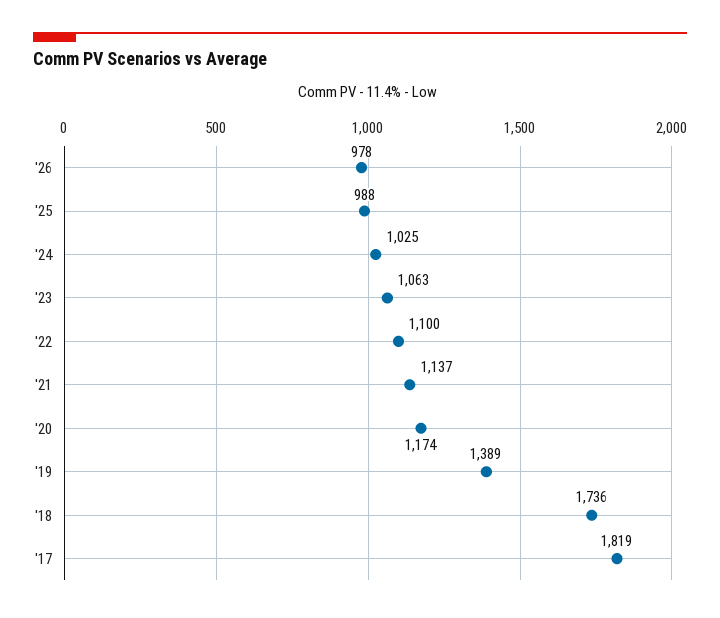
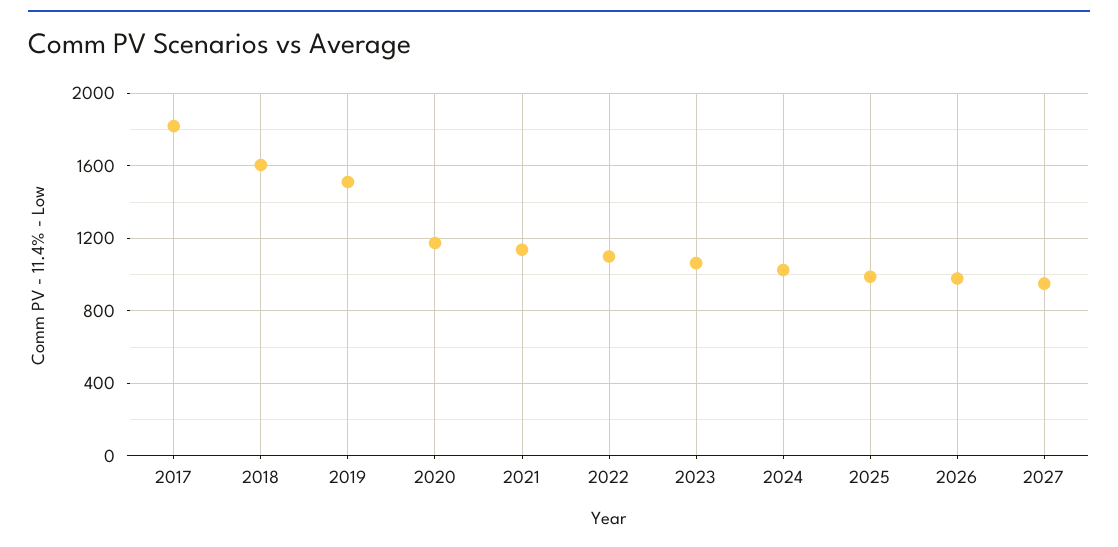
'19: 1389 -> 1500
'18: 1736 -> 1600
2027: none -> 950

